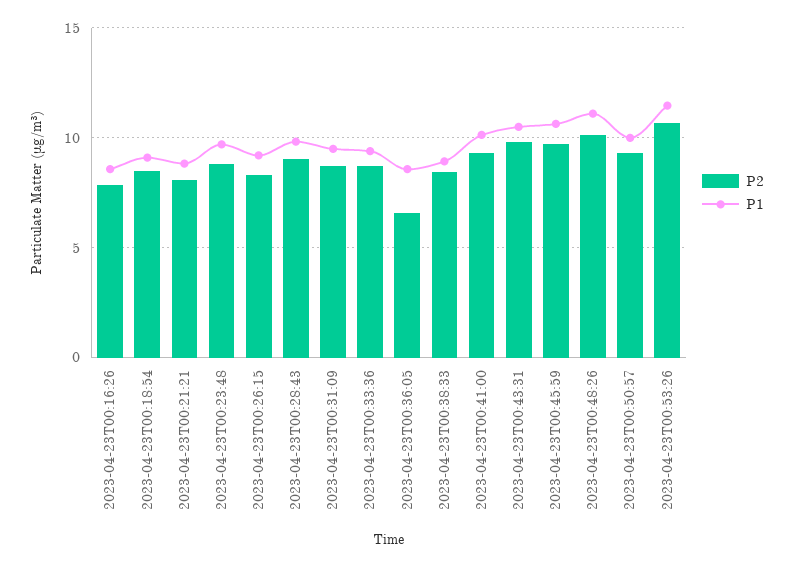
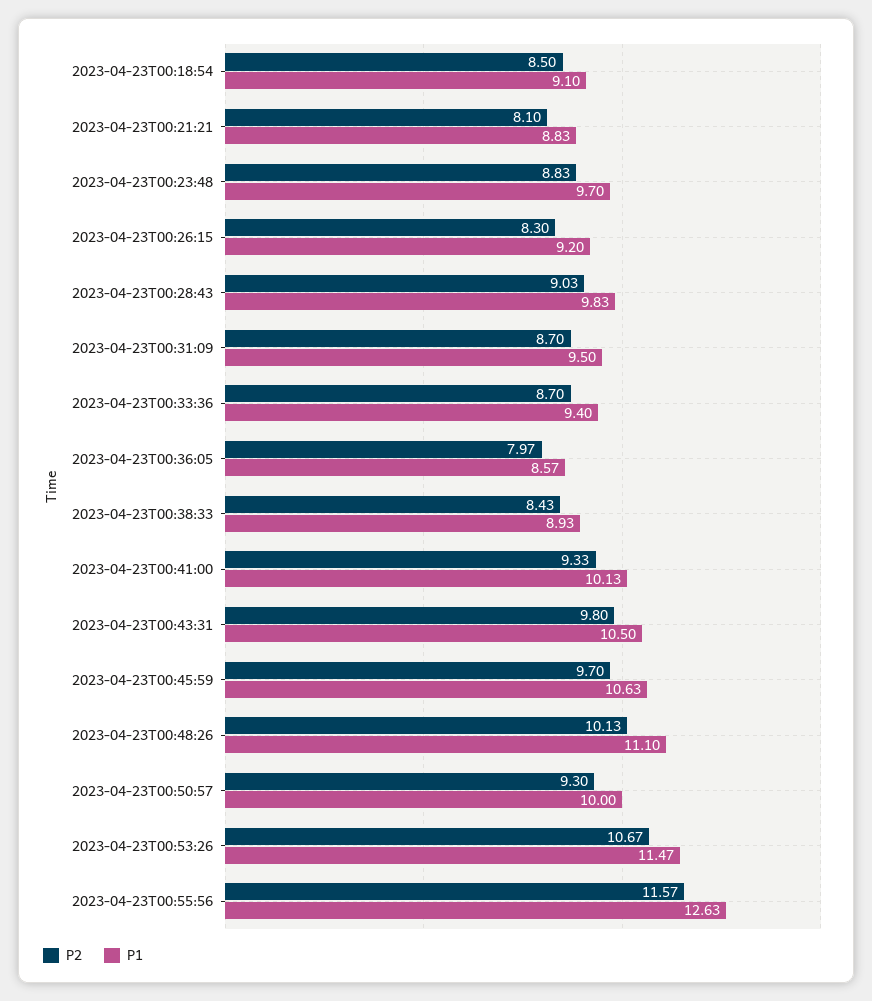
P2, 2023-04-23T00:16:26: 8 -> none
P1, 2023-04-23T00:16:26: 8.5 -> none
P2, 2023-04-23T00:36:05: 6.5 -> 7.97
P2, 2023-04-23T00:55:56: none -> 11.57
P1, 2023-04-23T00:55:56: none -> 12.63

